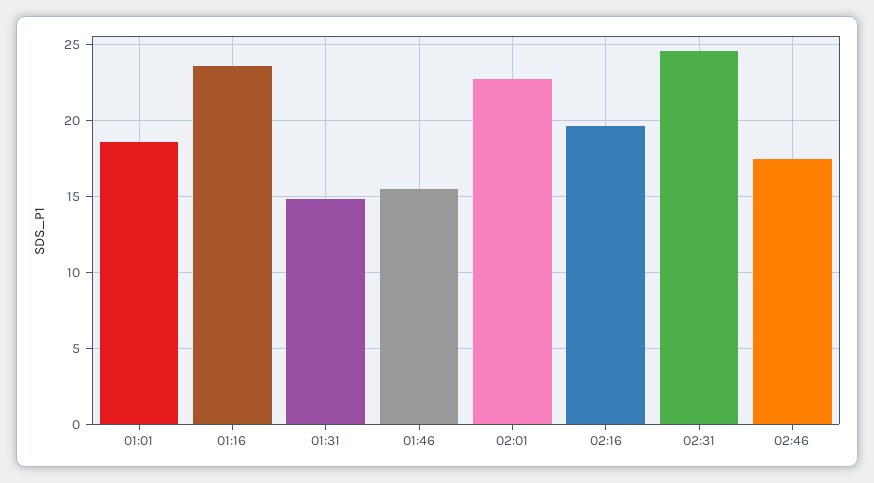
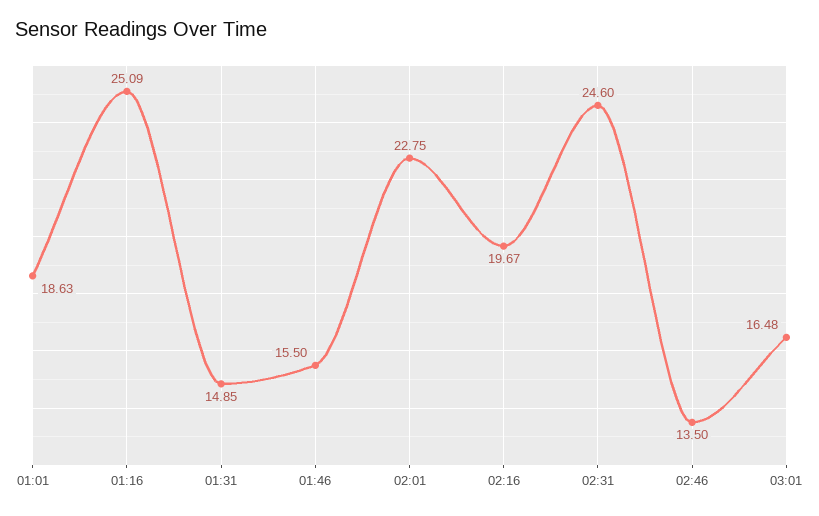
01:16: 23.5 -> 25.09
02:46: 17.5 -> 13.5
03:01: none -> 16.48

